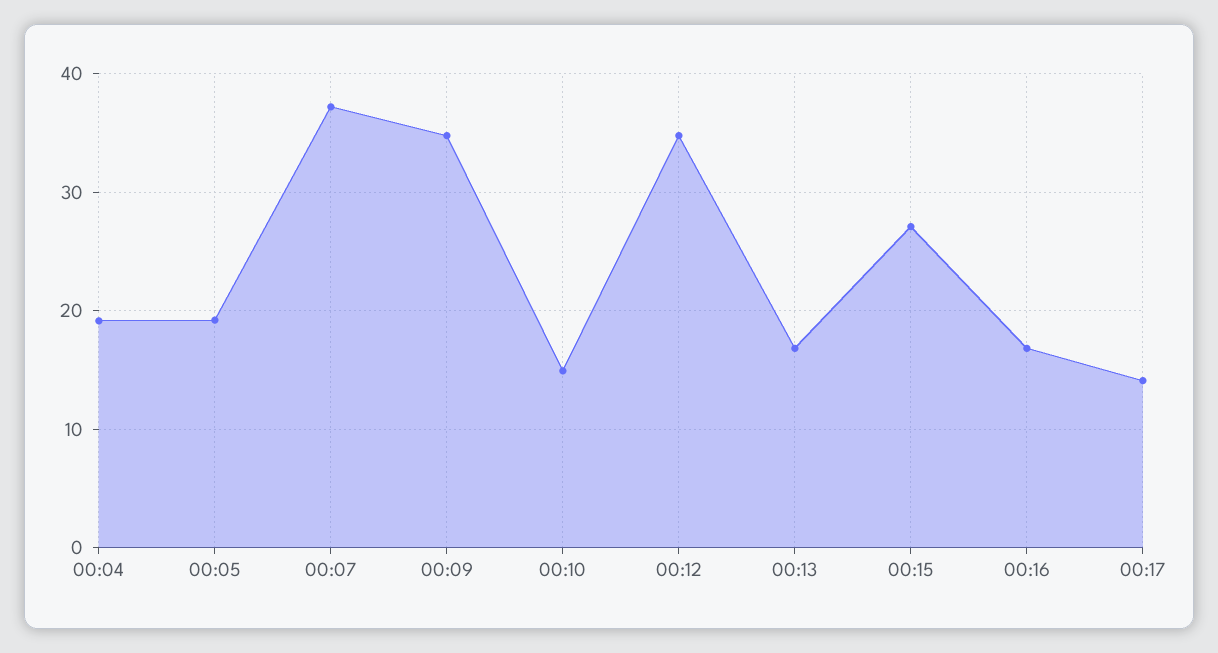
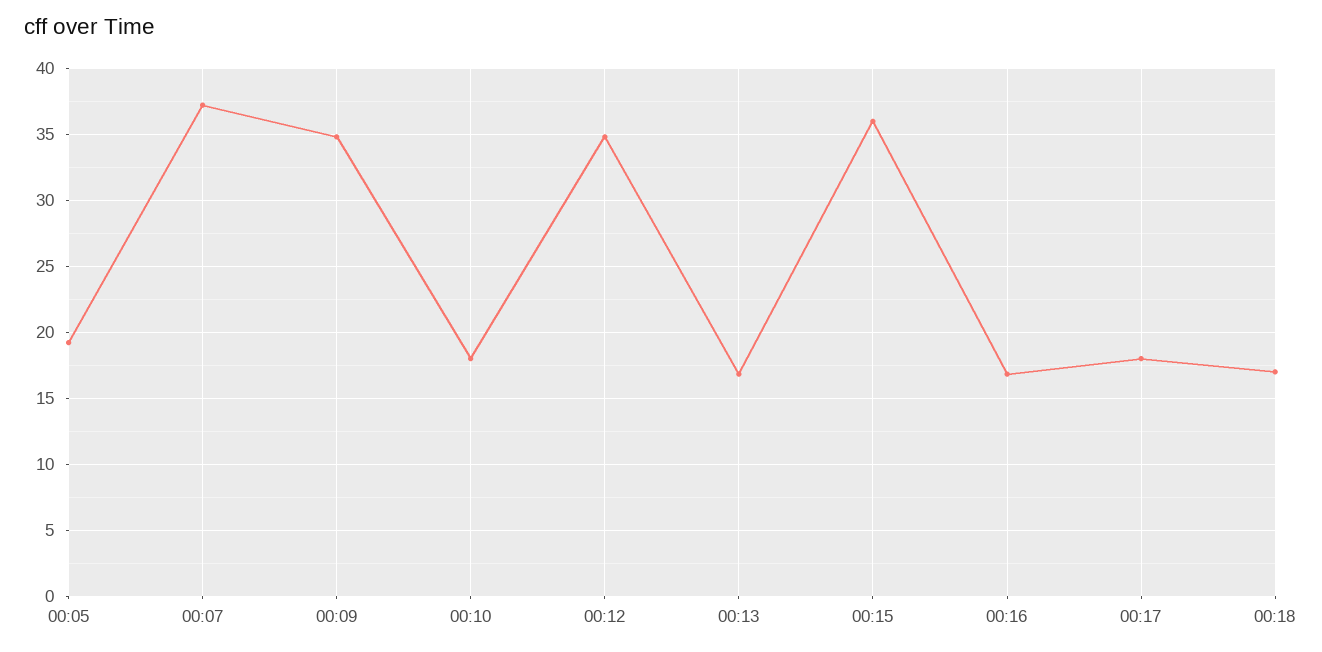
00:04: 19 -> none
00:10: 15 -> 18
00:15: 27 -> 36
00:17: 14 -> 18
00:18: none -> 17

